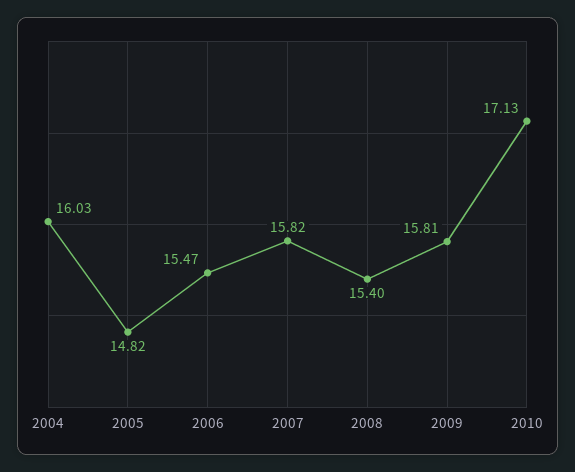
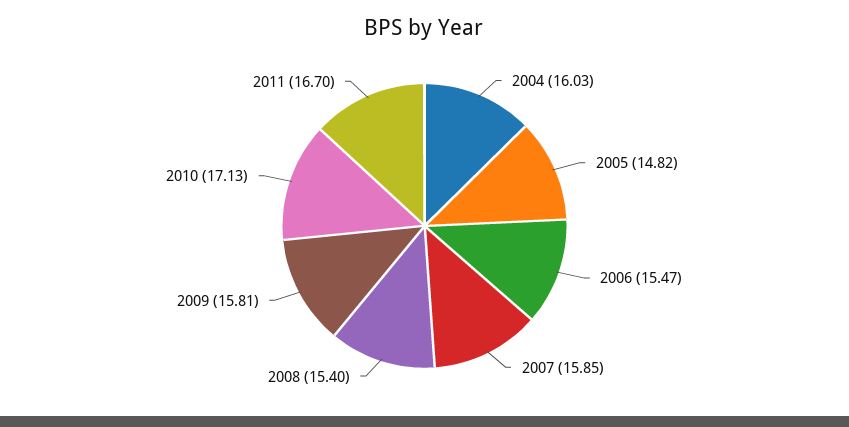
2007: 15.82 -> 15.85
2011: none -> 16.7

